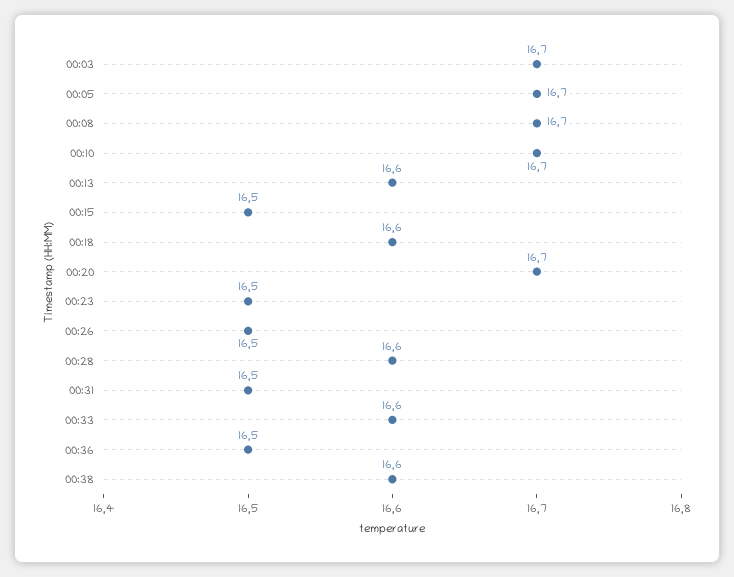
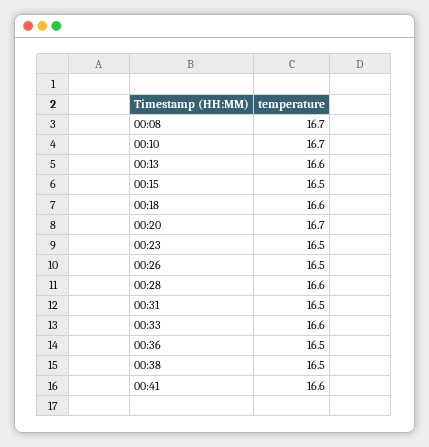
00:03: 16.7 -> none
00:05: 16.7 -> none
00:38: 16.6 -> 16.5
00:41: none -> 16.6

